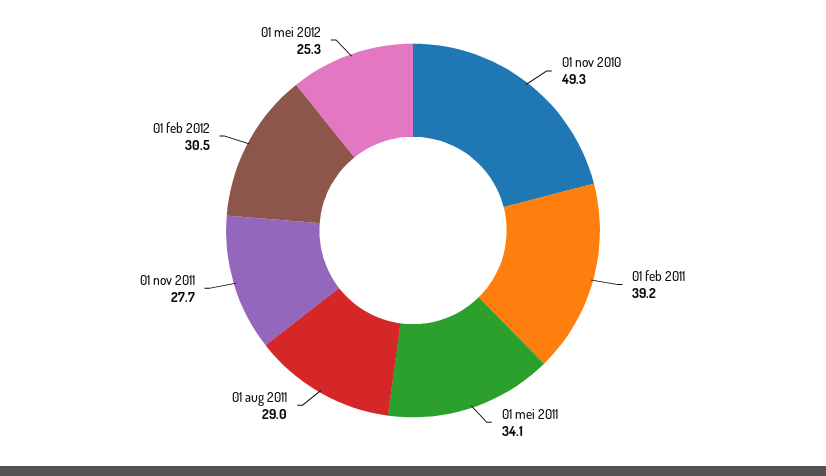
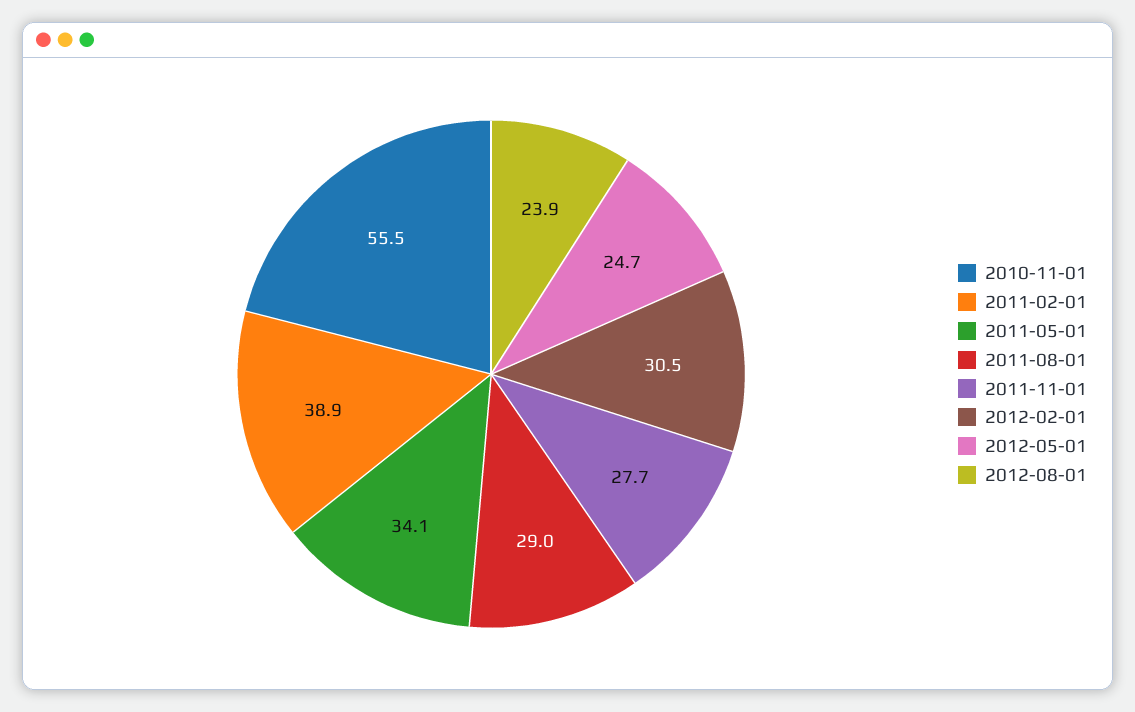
01 nov 2010: 49.3 -> 55.5
01 feb 2011: 39.2 -> 38.9
01 mei 2012: 25.3 -> 24.7
2012-08-01: none -> 23.9

